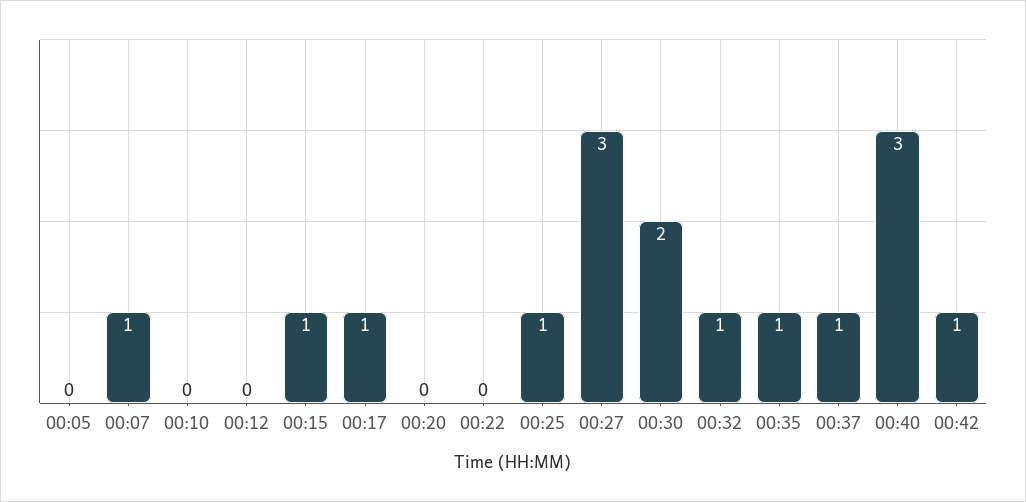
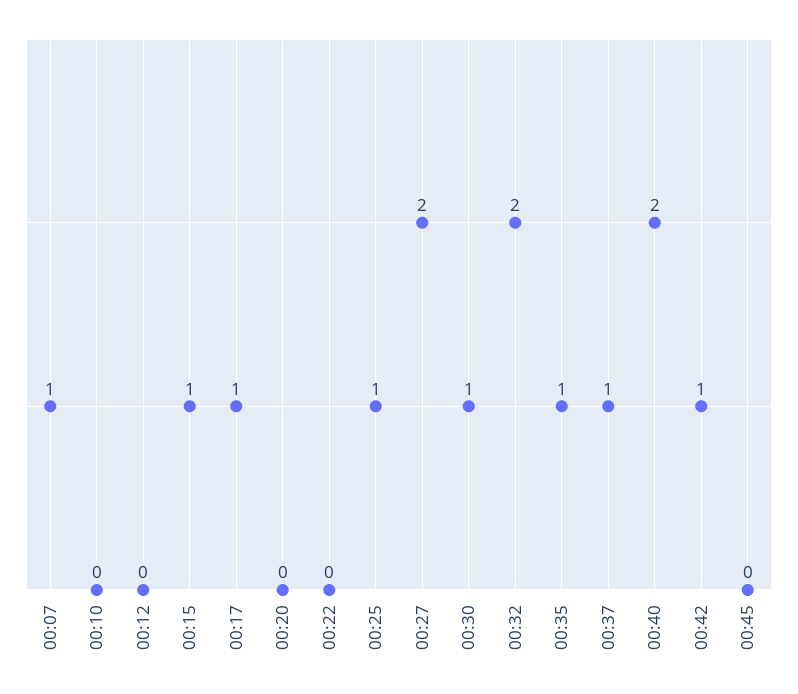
00:05: 0 -> none
00:27: 3 -> 2
00:30: 2 -> 1
00:32: 1 -> 2
00:40: 3 -> 2
00:45: none -> 0

